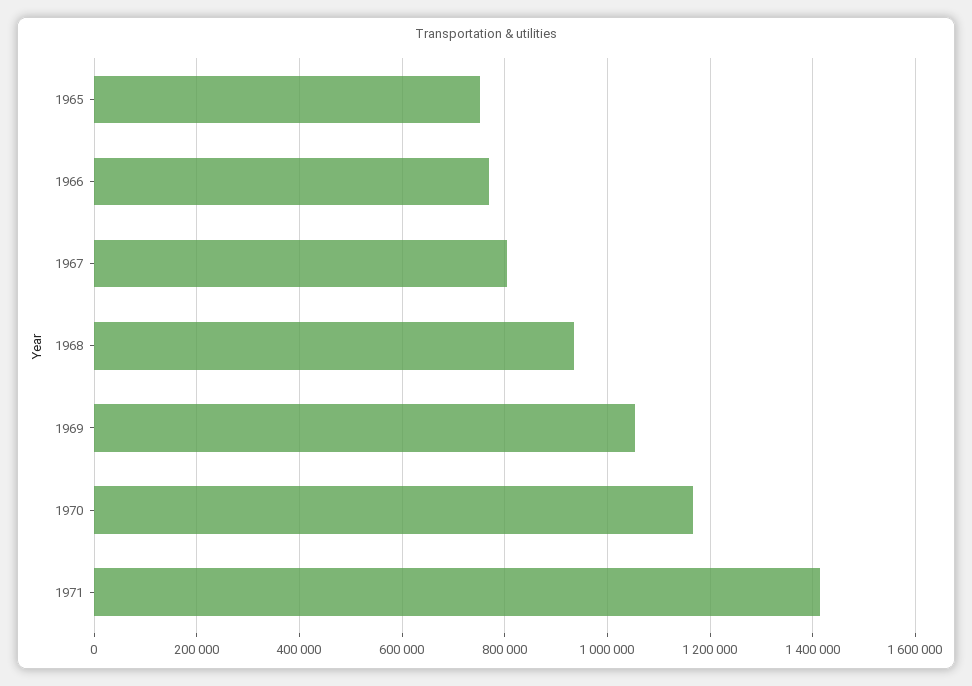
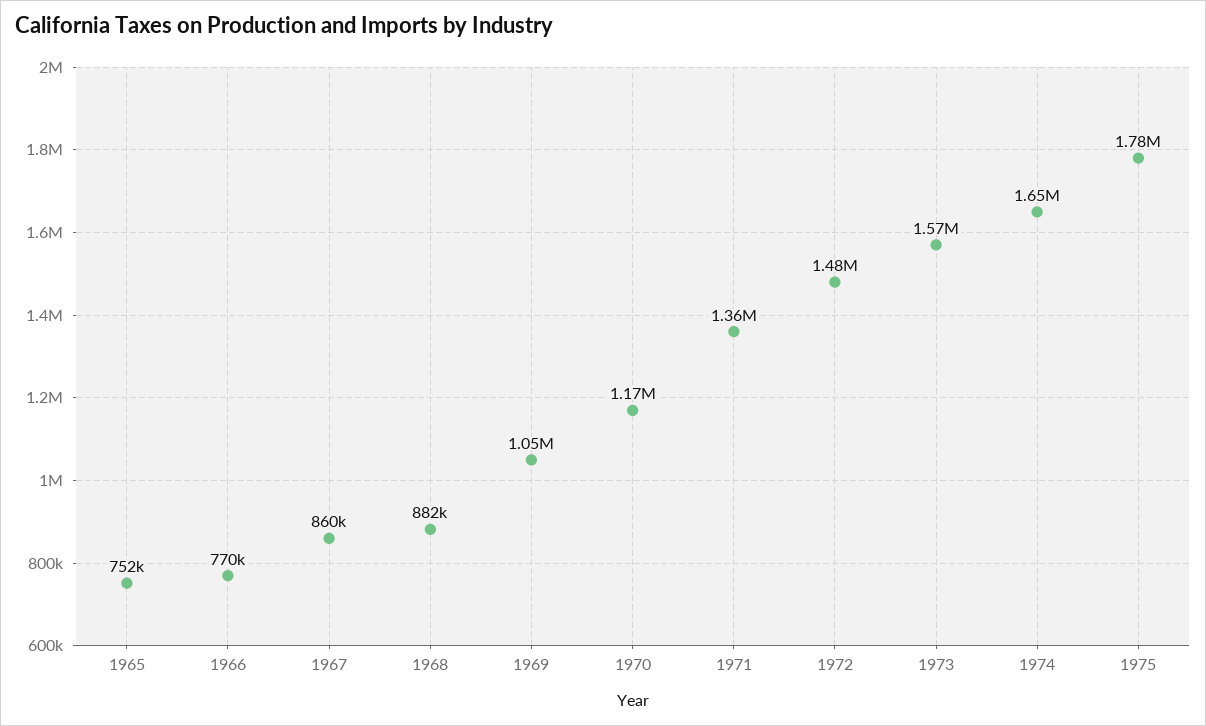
1967: 800000 -> 860000
1968: 940000 -> 882000
1971: 1420000 -> 1360000
1972: none -> 1480000
1973: none -> 1570000
1974: none -> 1650000
1975: none -> 1780000

